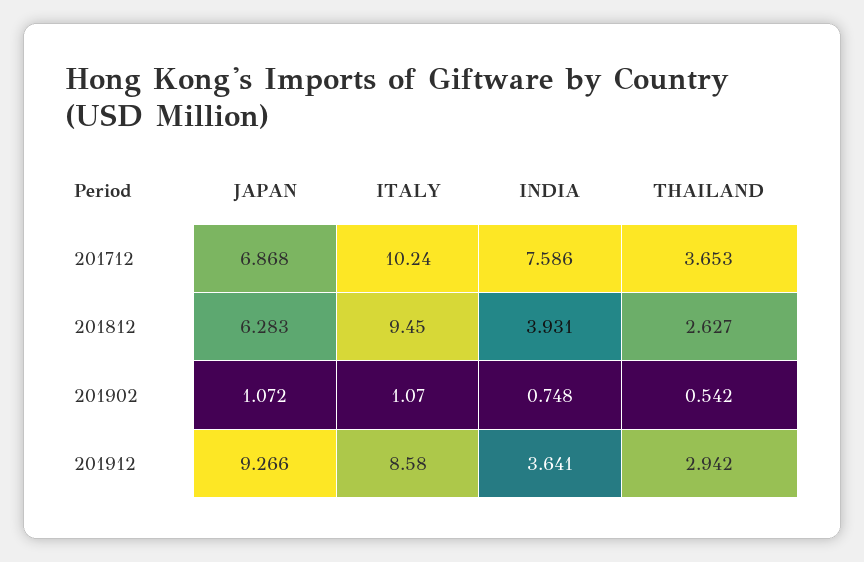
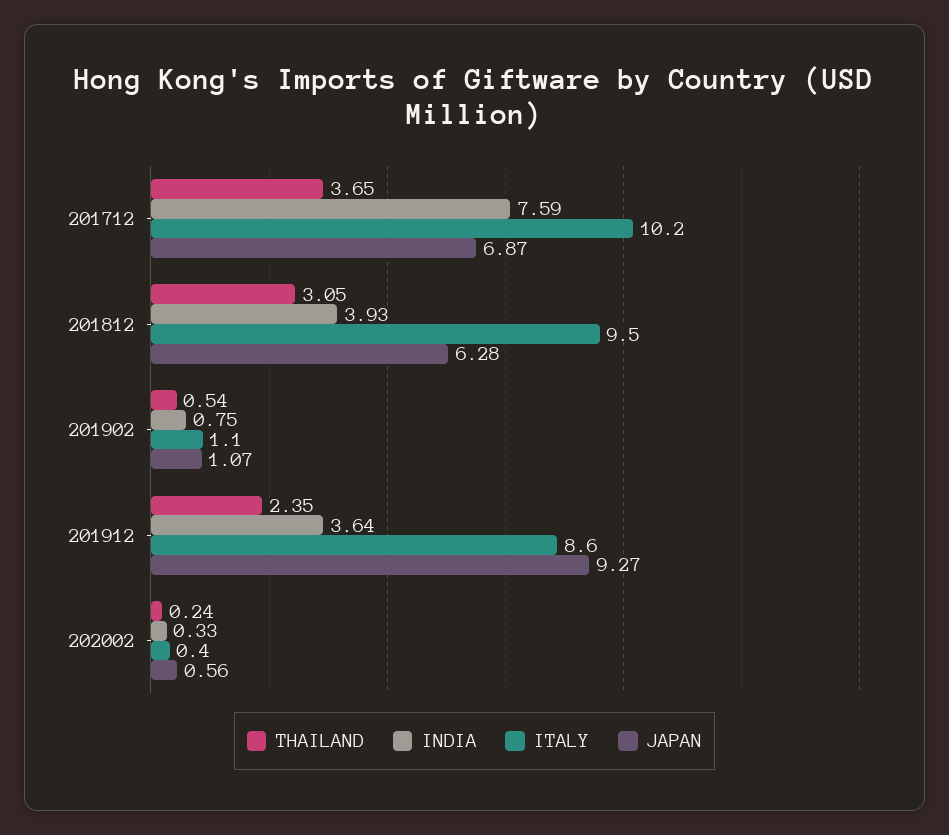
THAILAND, 201812: 2.627 -> 3.05
THAILAND, 201912: 2.942 -> 2.35
THAILAND, 202002: none -> 0.24
INDIA, 202002: none -> 0.33
ITALY, 202002: none -> 0.4
JAPAN, 202002: none -> 0.56

